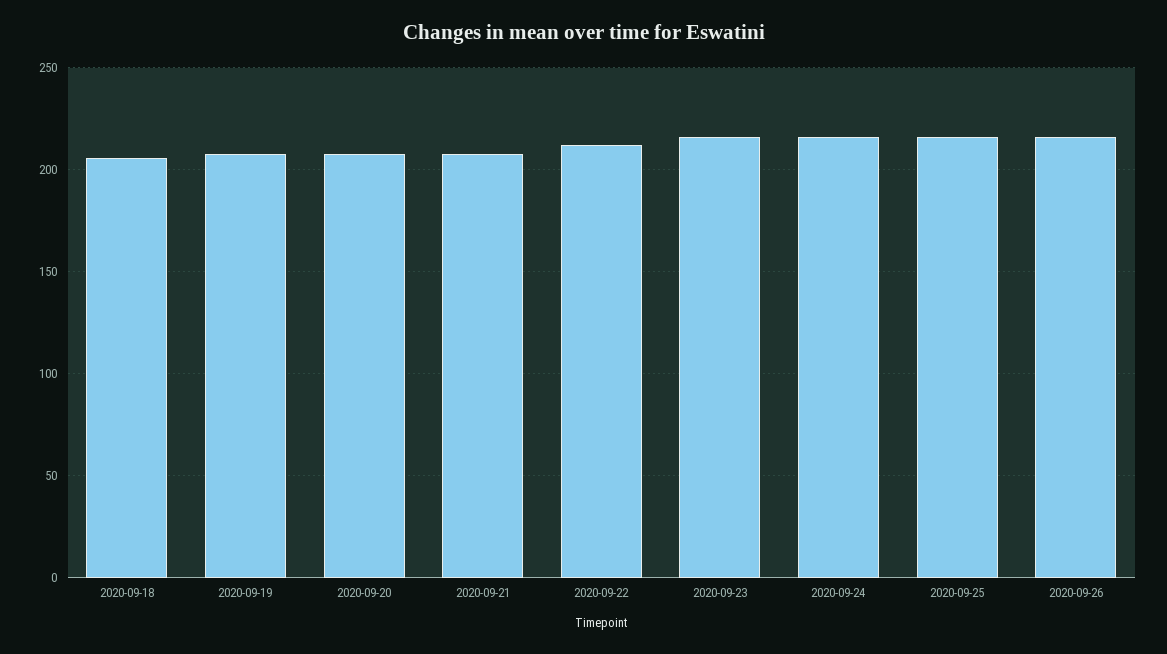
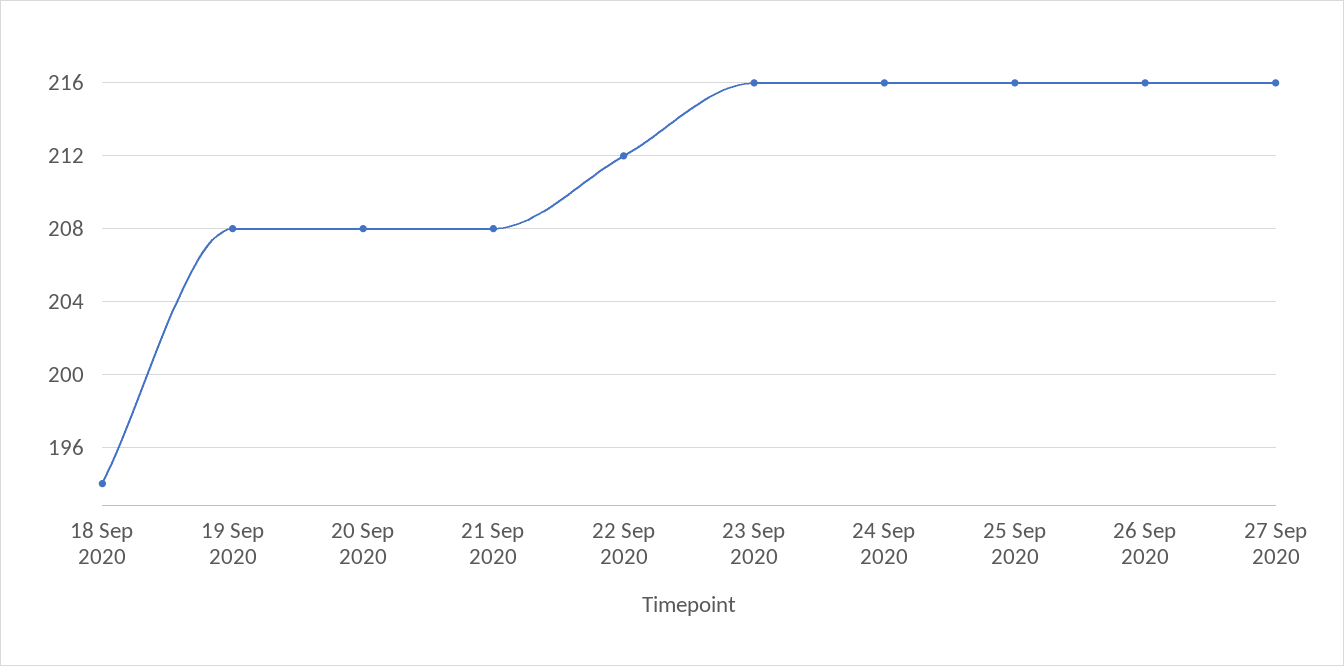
2020-09-18: 205 -> 194
27 Sep 2020: none -> 216

